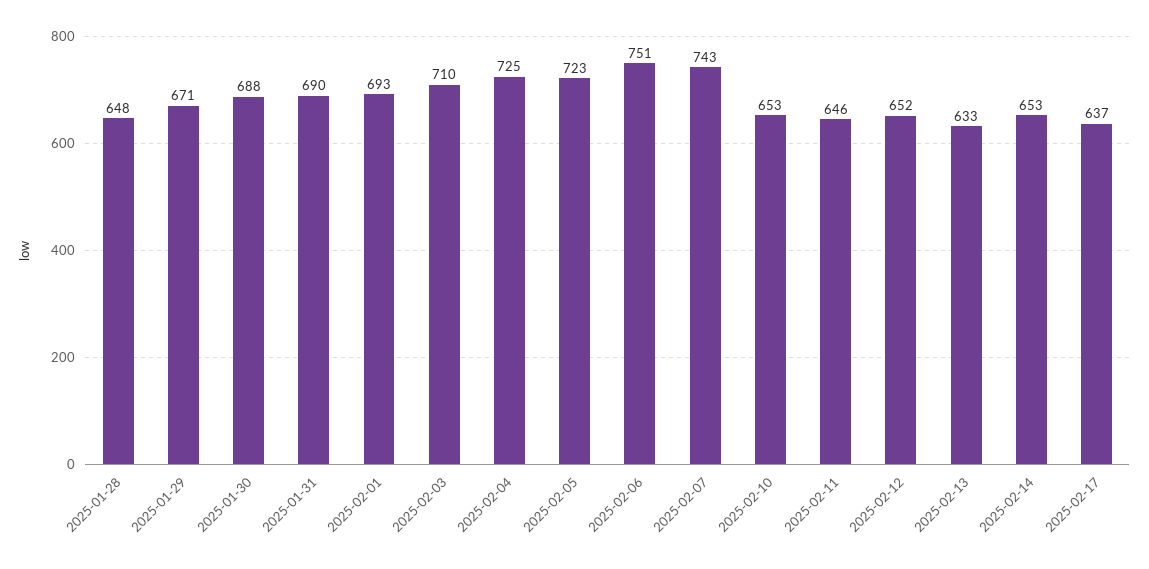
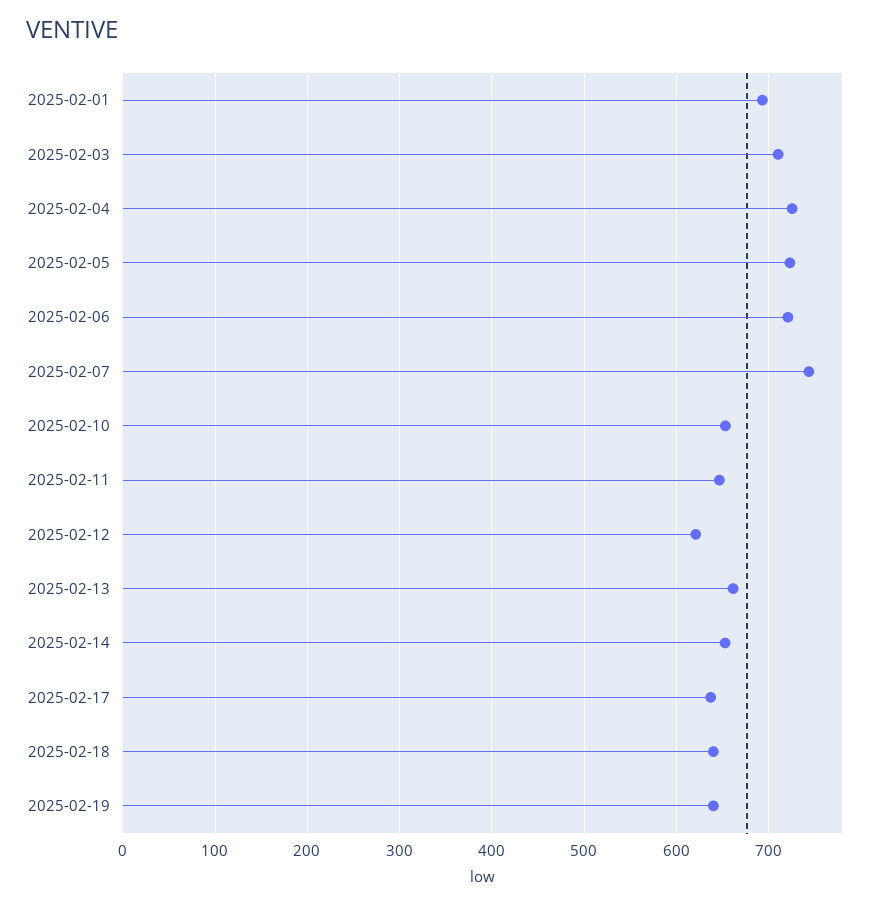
2025-01-28: 648 -> none
2025-01-29: 671 -> none
2025-01-30: 688 -> none
2025-01-31: 690 -> none
2025-02-06: 751 -> 720
2025-02-12: 652 -> 620
2025-02-13: 633 -> 660
2025-02-18: none -> 640
2025-02-19: none -> 640

